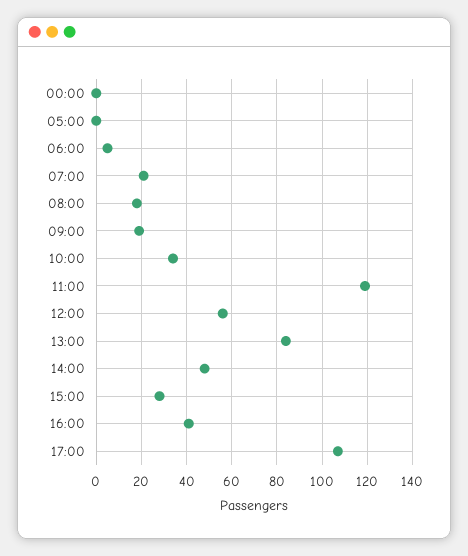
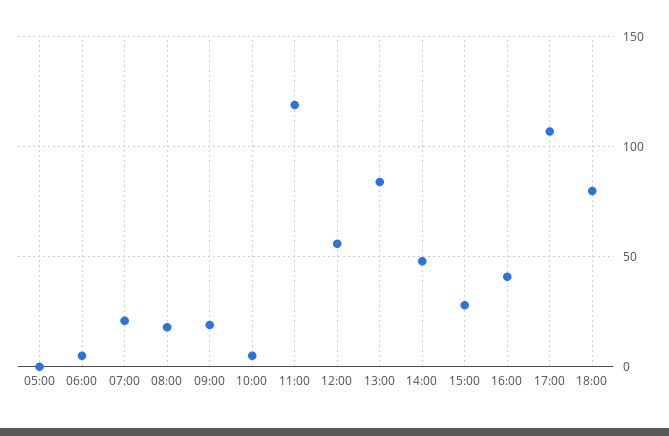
00:00: 0 -> none
10:00: 35 -> 5
18:00: none -> 80

